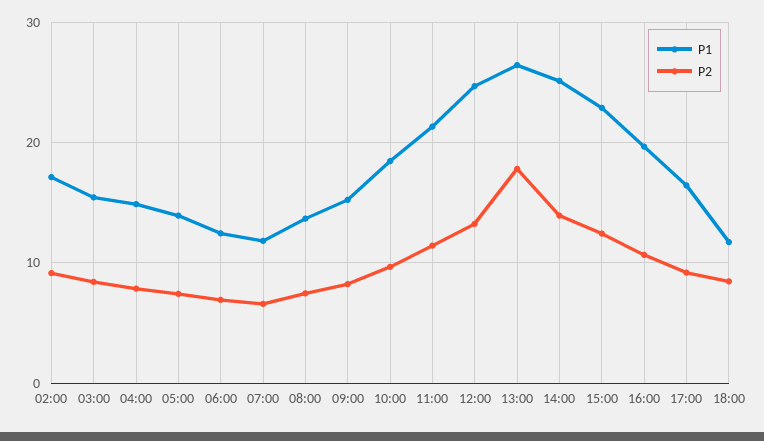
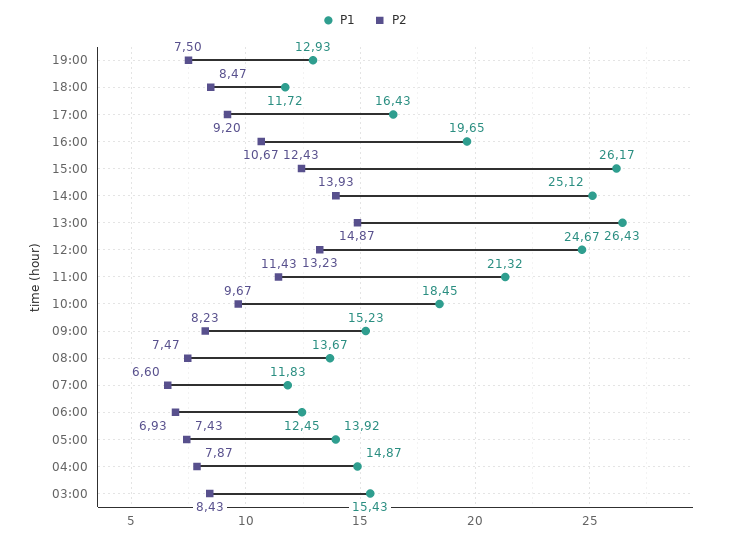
P1, 02:00: 17 -> none
P2, 02:00: 9 -> none
P2, 13:00: 18 -> 14.87
P1, 15:00: 23 -> 26.17
P1, 19:00: none -> 12.93
P2, 19:00: none -> 7.5

